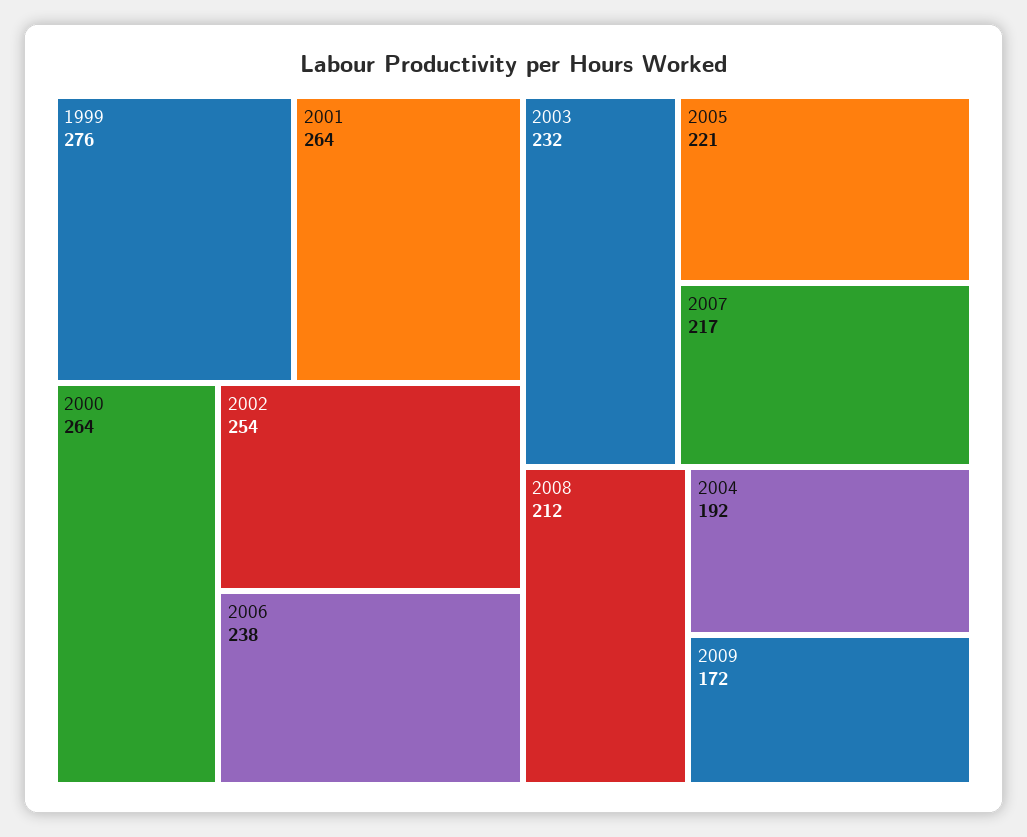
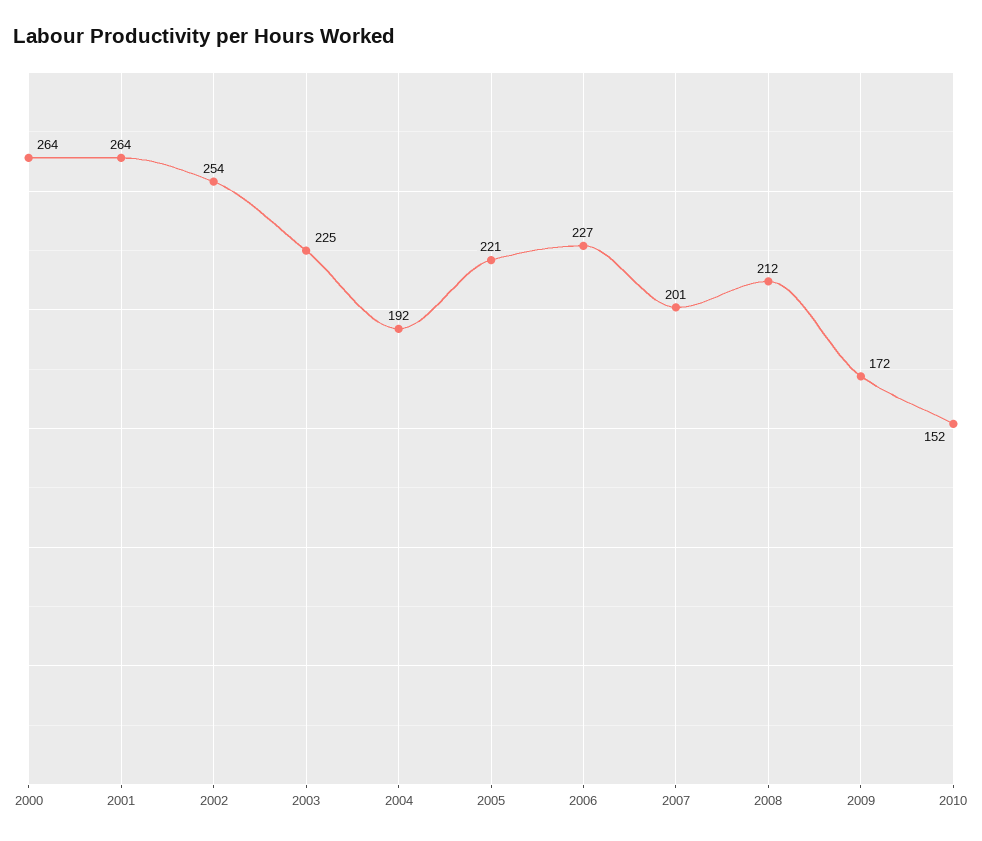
1999: 276 -> none
2006: 238 -> 227
2003: 232 -> 225
2007: 217 -> 201
2010: none -> 152

